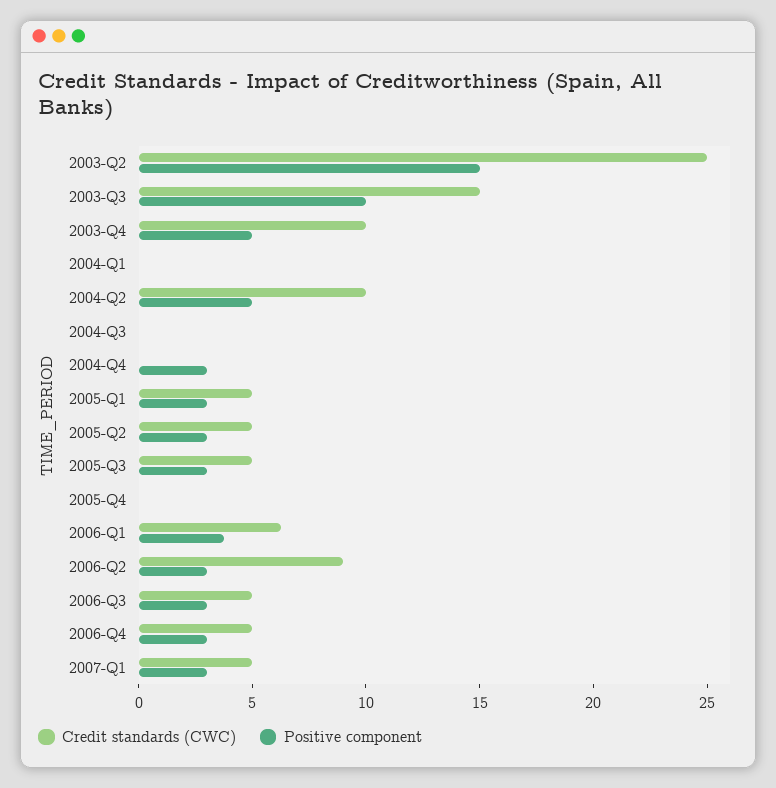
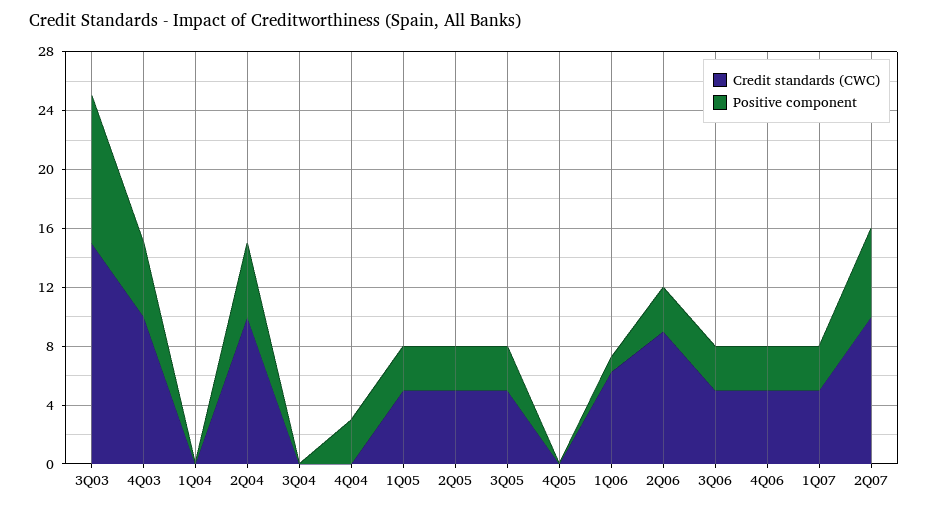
Credit standards (CWC), 2003-Q2: 25 -> none
Positive component, 2003-Q2: 15 -> none
Positive component, 2006-Q1: 4 -> 1
Credit standards (CWC), 2Q07: none -> 10
Positive component, 2Q07: none -> 6

